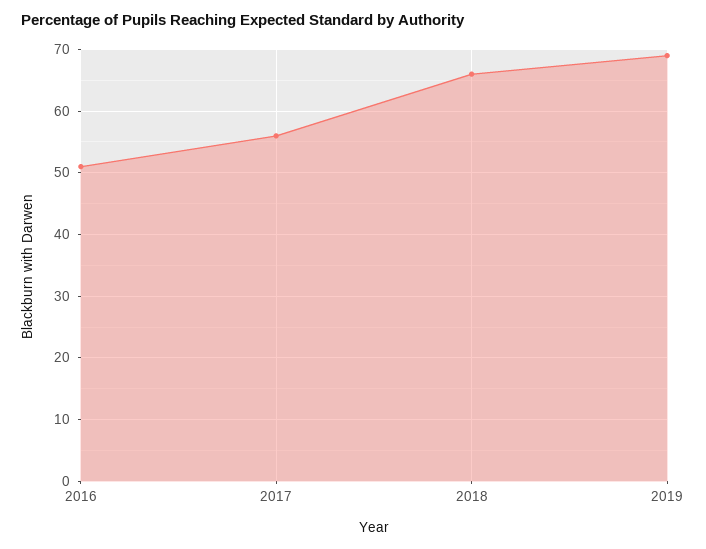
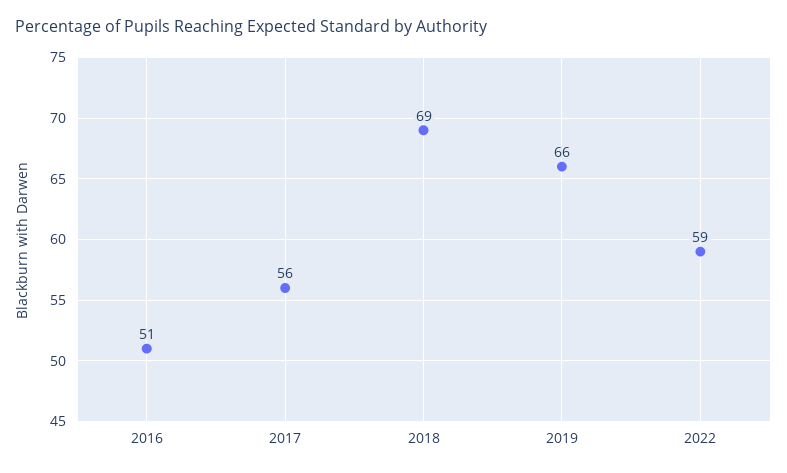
2018: 66 -> 69
2019: 69 -> 66
2022: none -> 59

